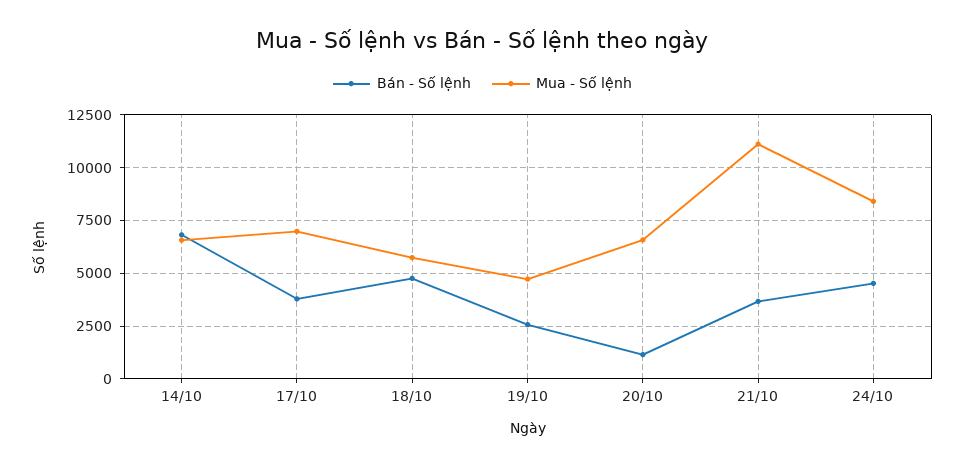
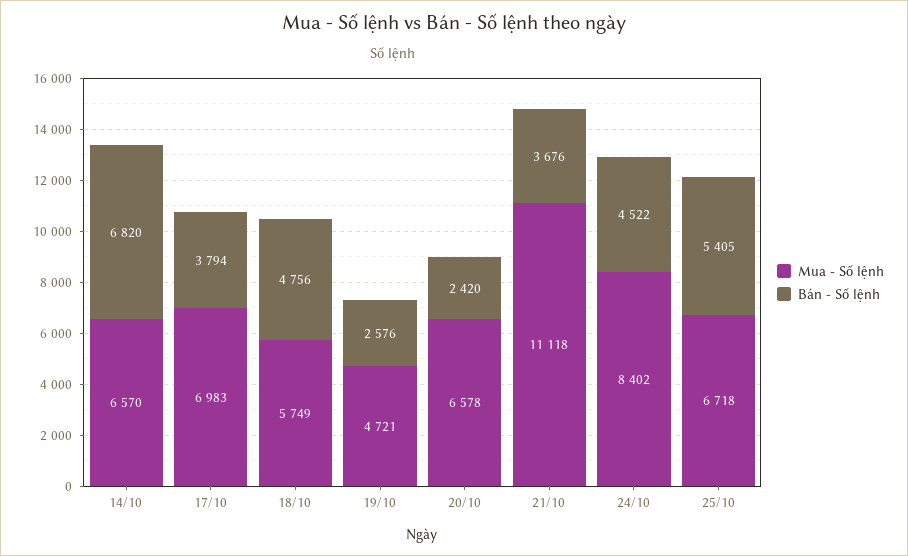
Bán - Số lệnh, 20/10: 1000 -> 2420
Mua - Số lệnh, 25/10: none -> 6718
Bán - Số lệnh, 25/10: none -> 5405

